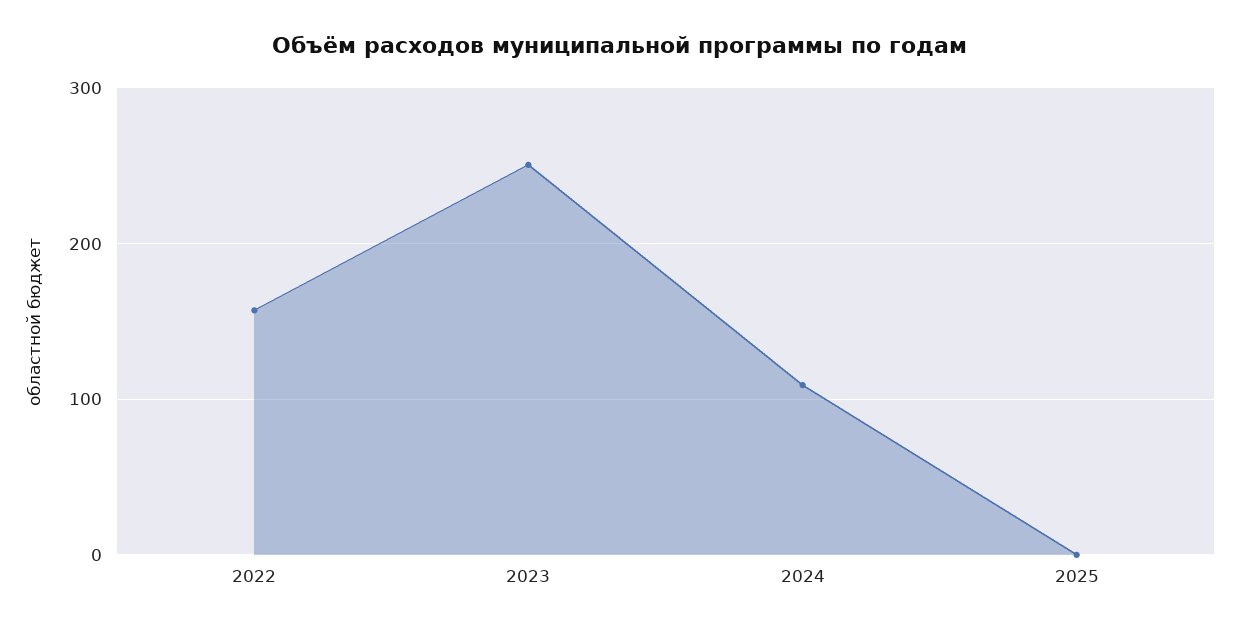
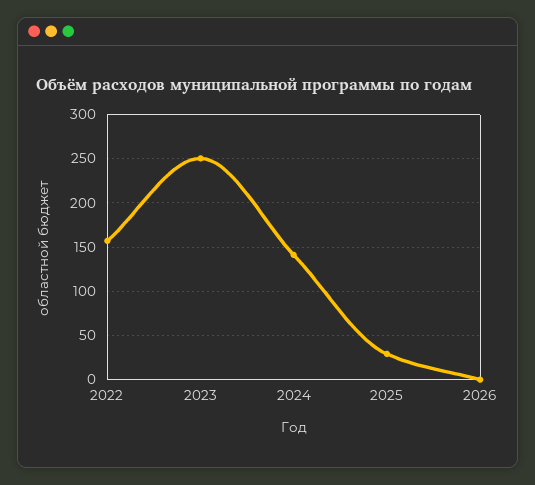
2024: 110 -> 140
2025: 0 -> 30
2026: none -> 0

